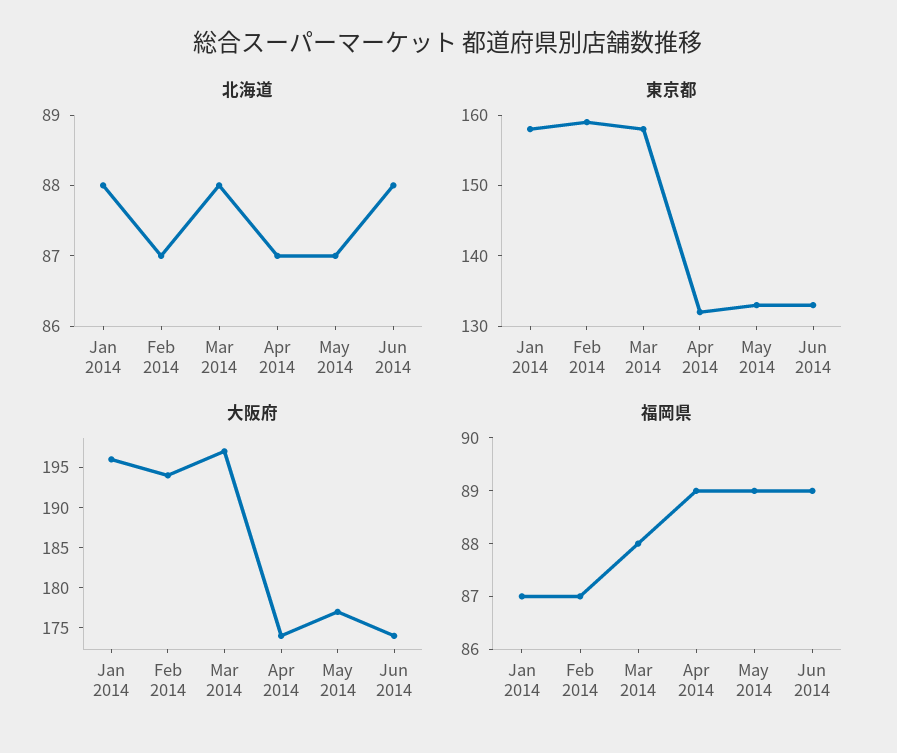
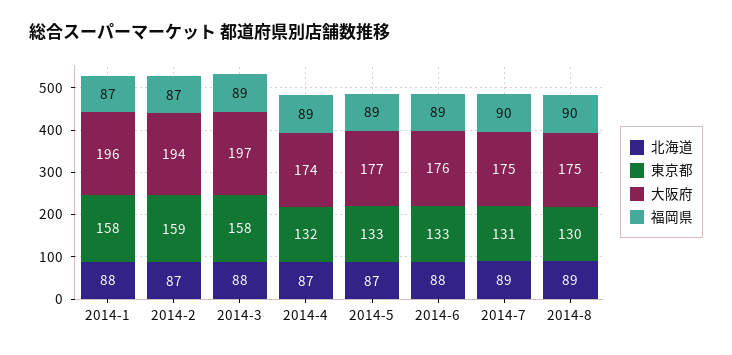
大阪府, Jun 2014: 174 -> 176
福岡県, Mar 2014: 88 -> 89
北海道, 2014-7: none -> 89
東京都, 2014-7: none -> 131
大阪府, 2014-7: none -> 175
福岡県, 2014-7: none -> 90
北海道, 2014-8: none -> 89
東京都, 2014-8: none -> 130
大阪府, 2014-8: none -> 175
福岡県, 2014-8: none -> 90

